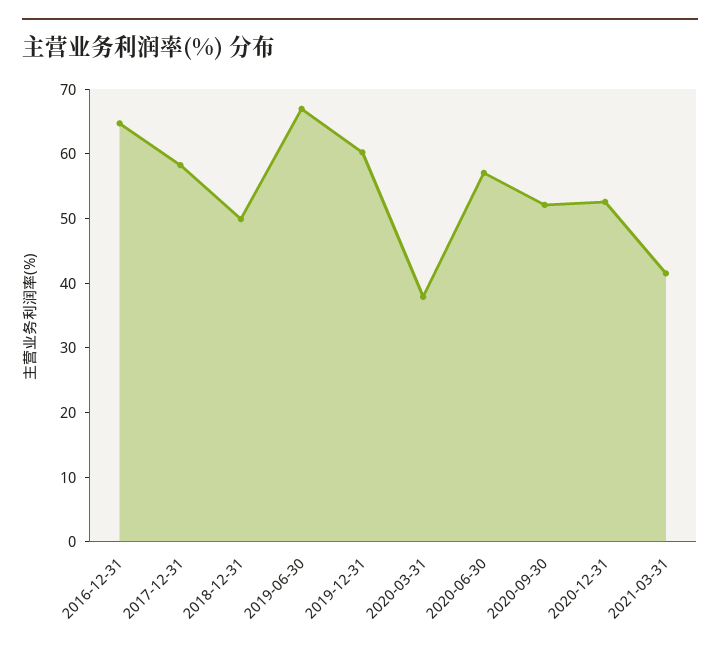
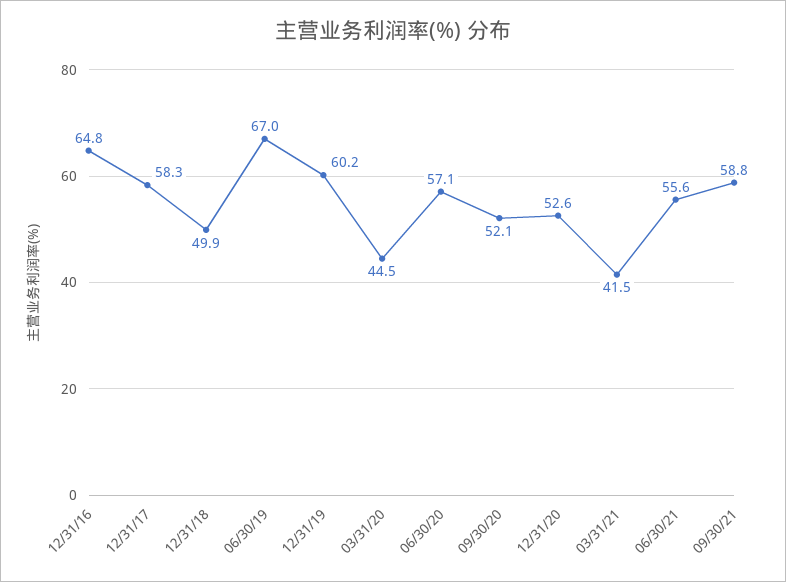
2020-03-31: 38 -> 44.5
06/30/21: none -> 55.6
09/30/21: none -> 58.8

